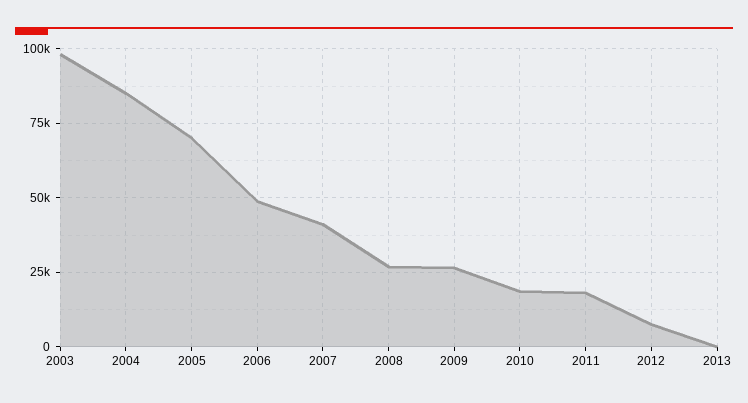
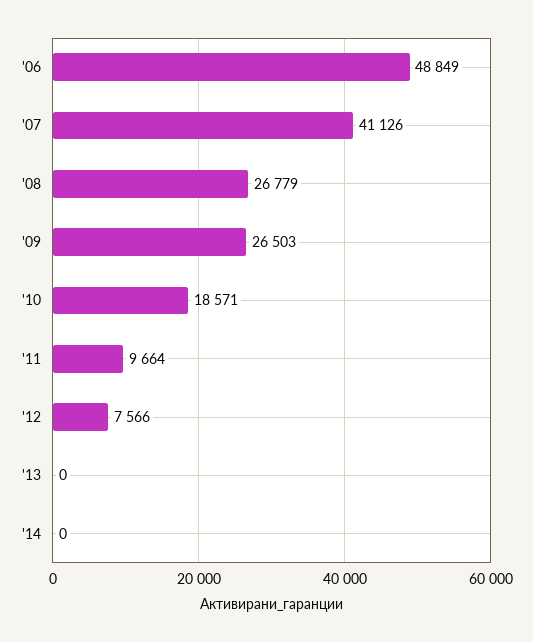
2003: 97500 -> none
2004: 85000 -> none
2005: 70000 -> none
2011: 17500 -> 9664
'14: none -> 0

